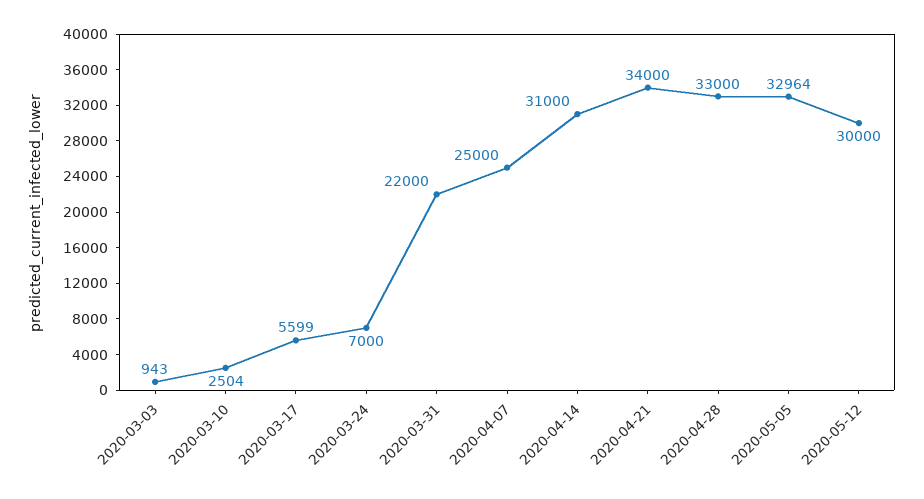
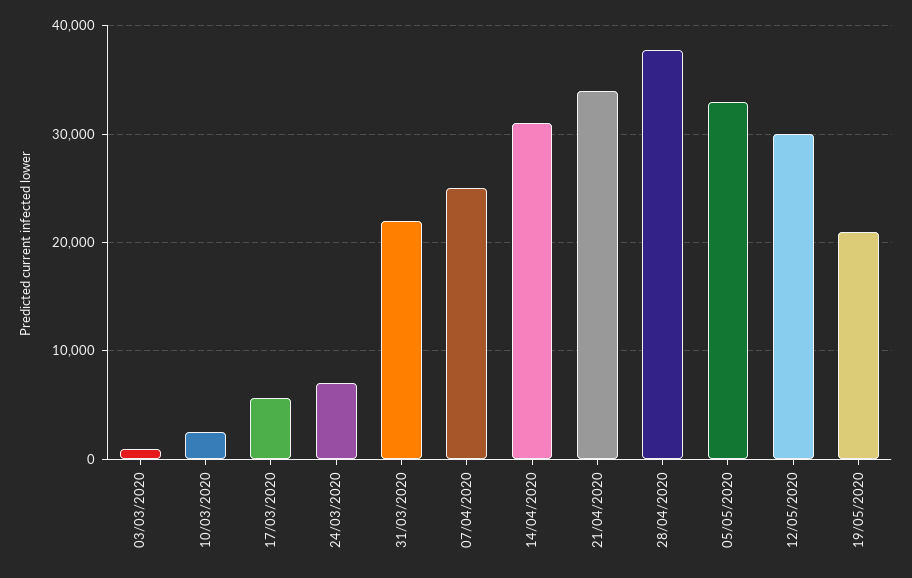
2020-04-28: 33000 -> 38000
19/05/2020: none -> 21000

